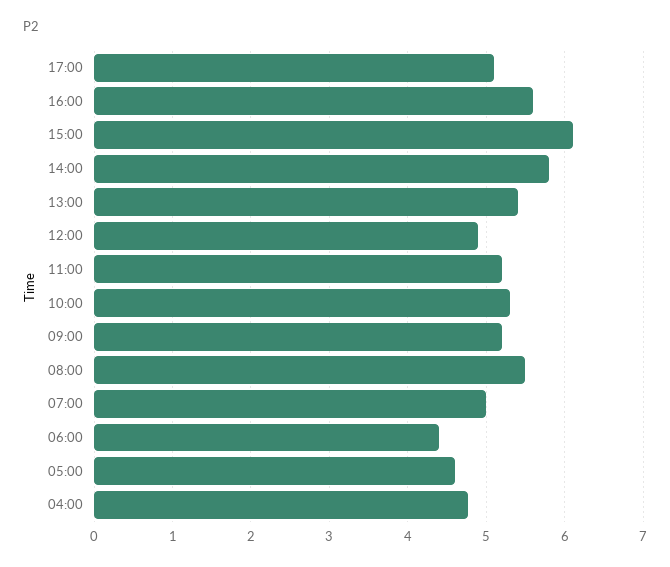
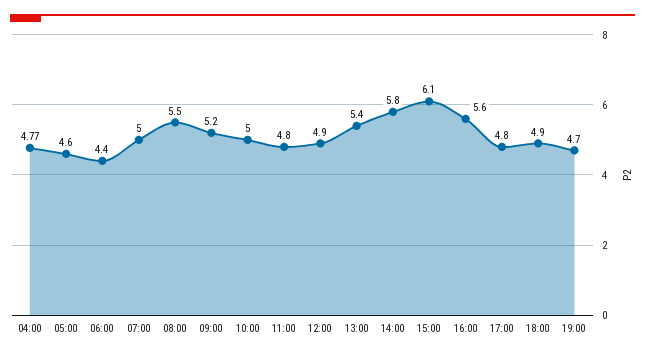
17:00: 5.1 -> 4.8
11:00: 5.2 -> 4.8
10:00: 5.3 -> 5
18:00: none -> 4.9
19:00: none -> 4.7

